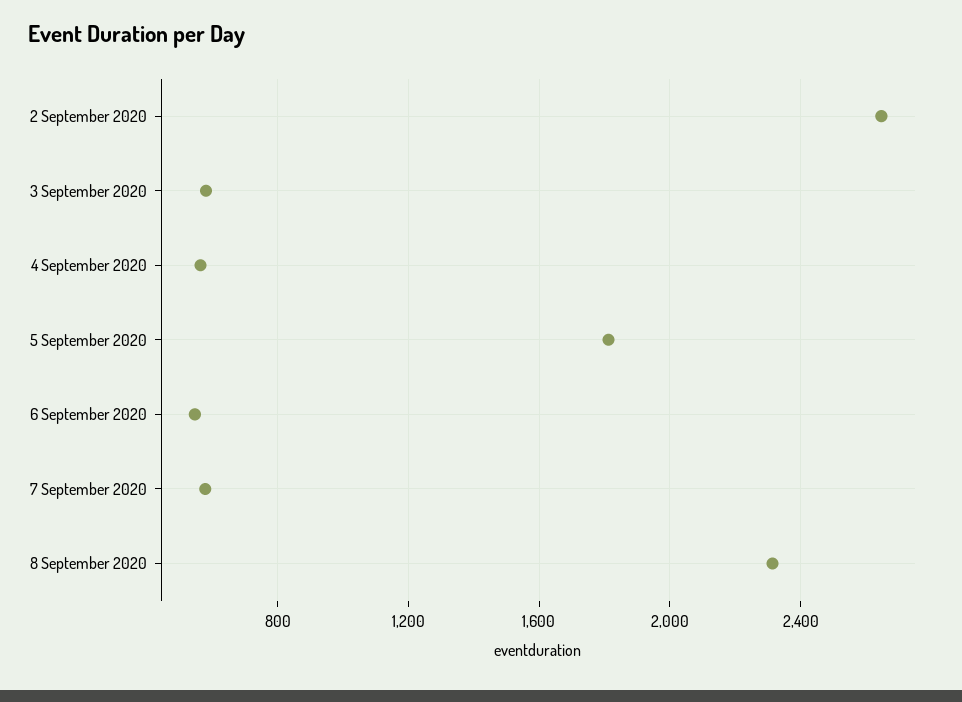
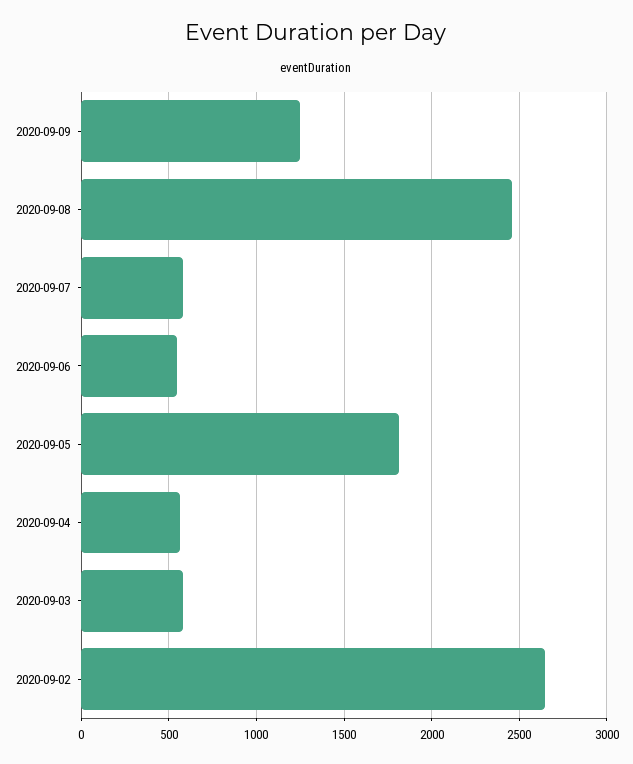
8 September 2020: 2300 -> 2450
2020-09-09: none -> 1250

